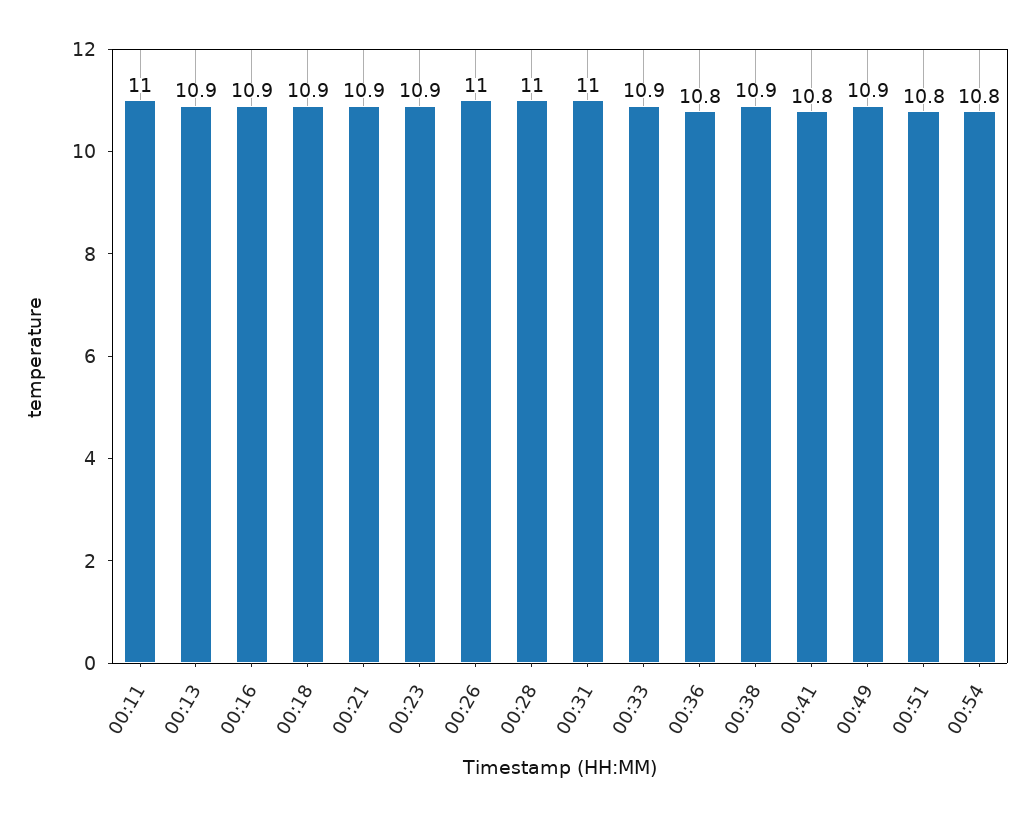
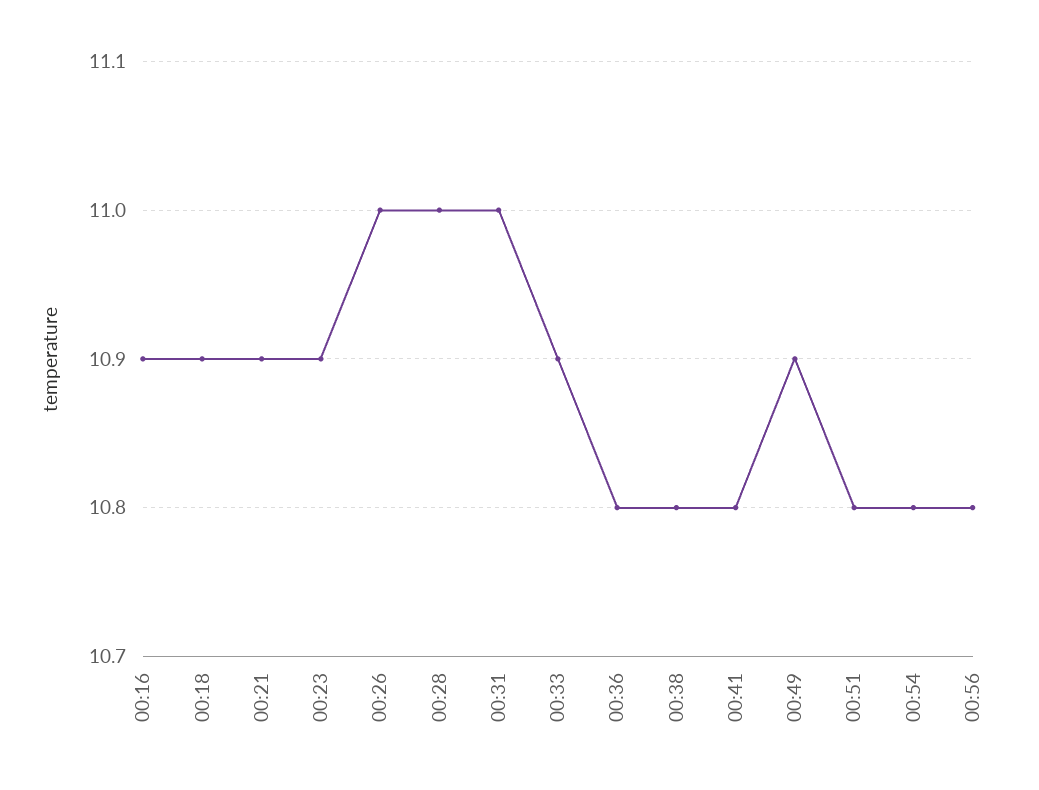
00:11: 11 -> none
00:13: 10.9 -> none
00:38: 10.9 -> 10.8
00:56: none -> 10.8

